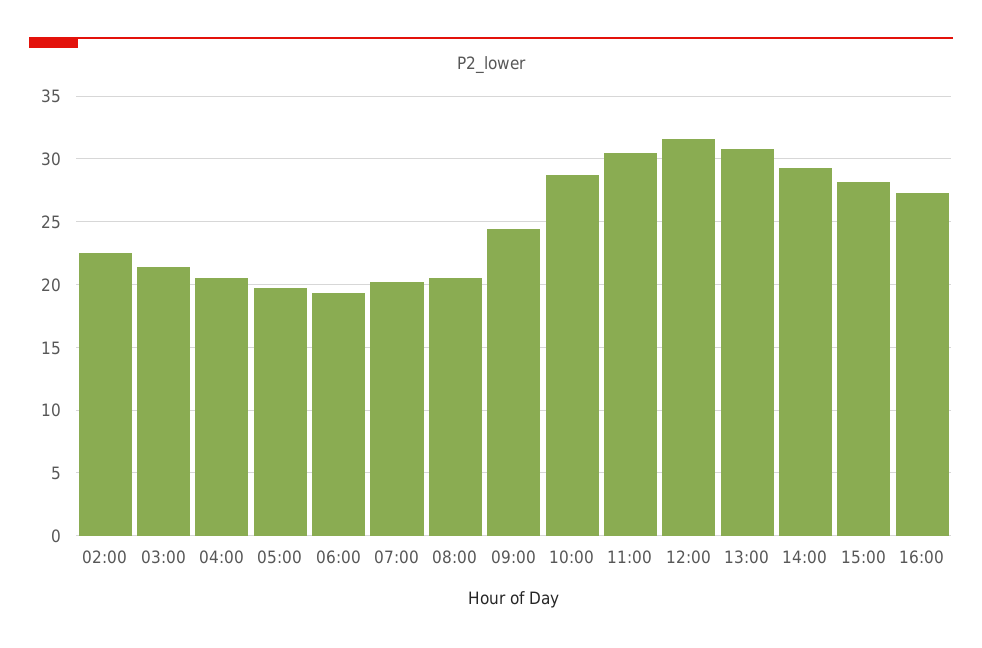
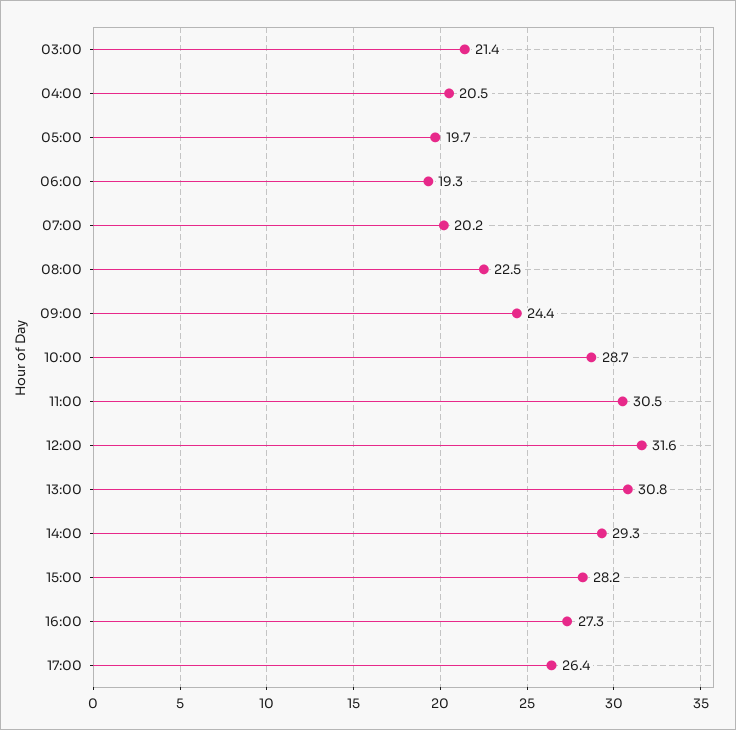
02:00: 22.5 -> none
08:00: 20.5 -> 22.5
17:00: none -> 26.4

